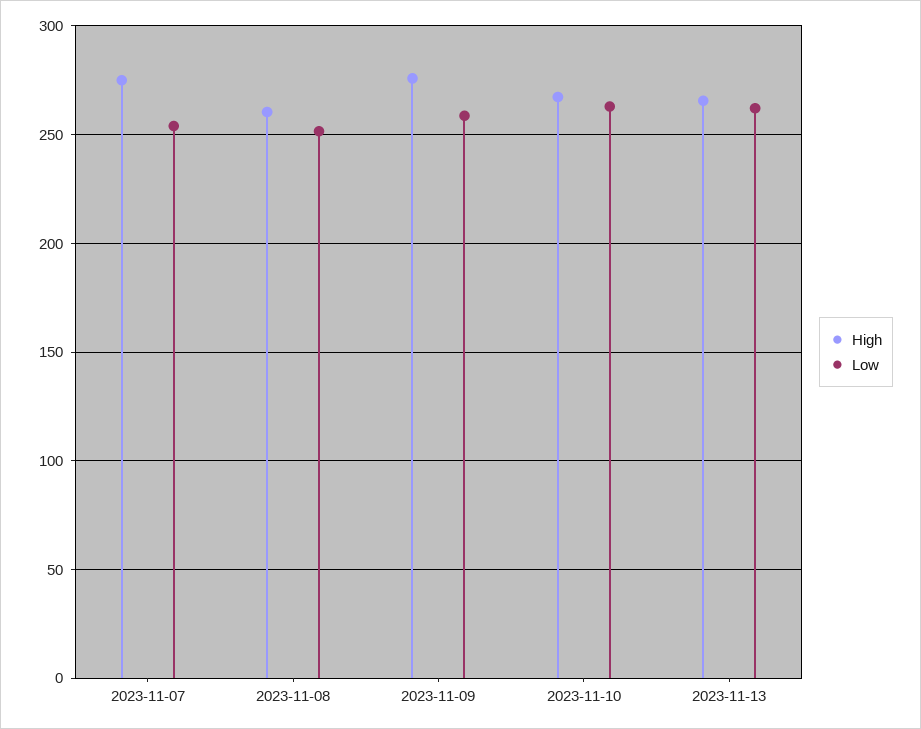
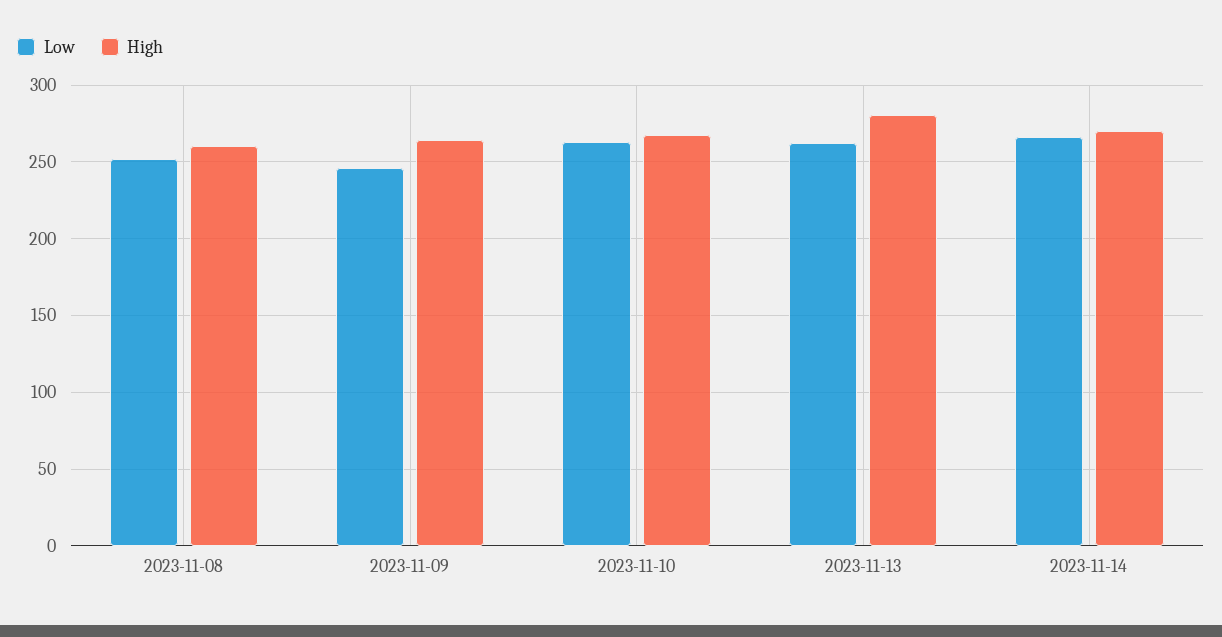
High, 2023-11-07: 275 -> none
Low, 2023-11-07: 255 -> none
High, 2023-11-09: 275 -> 265
Low, 2023-11-09: 260 -> 245
High, 2023-11-13: 265 -> 280
Low, 2023-11-14: none -> 265
High, 2023-11-14: none -> 270

